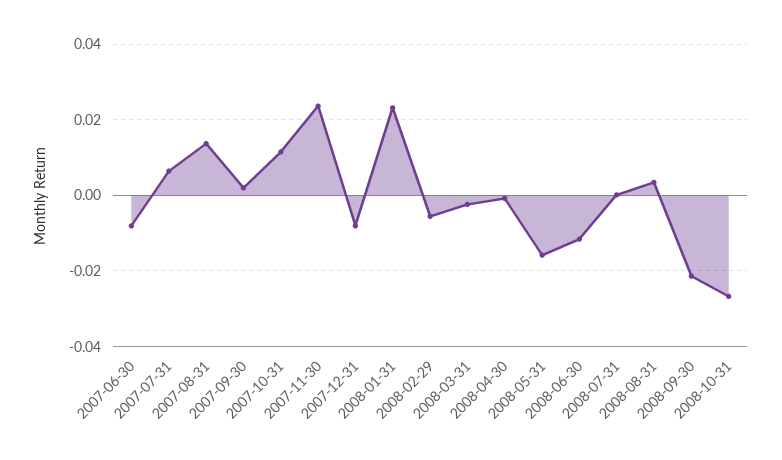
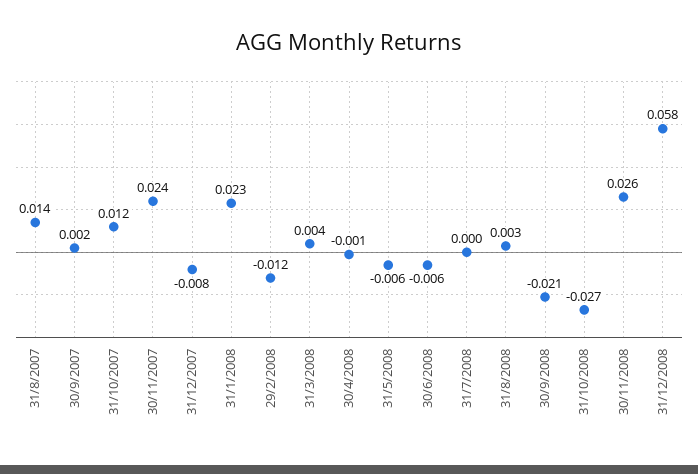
2007-06-30: -0.008 -> none
2007-07-31: 0.006 -> none
2008-02-29: -0.006 -> -0.012
2008-03-31: -0.002 -> 0.004
2008-05-31: -0.016 -> -0.006
2008-06-30: -0.012 -> -0.006
30/11/2008: none -> 0.026
31/12/2008: none -> 0.058

